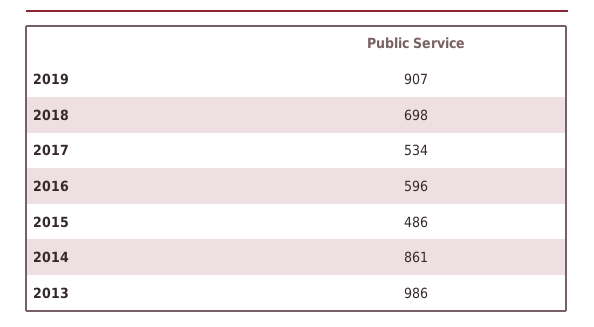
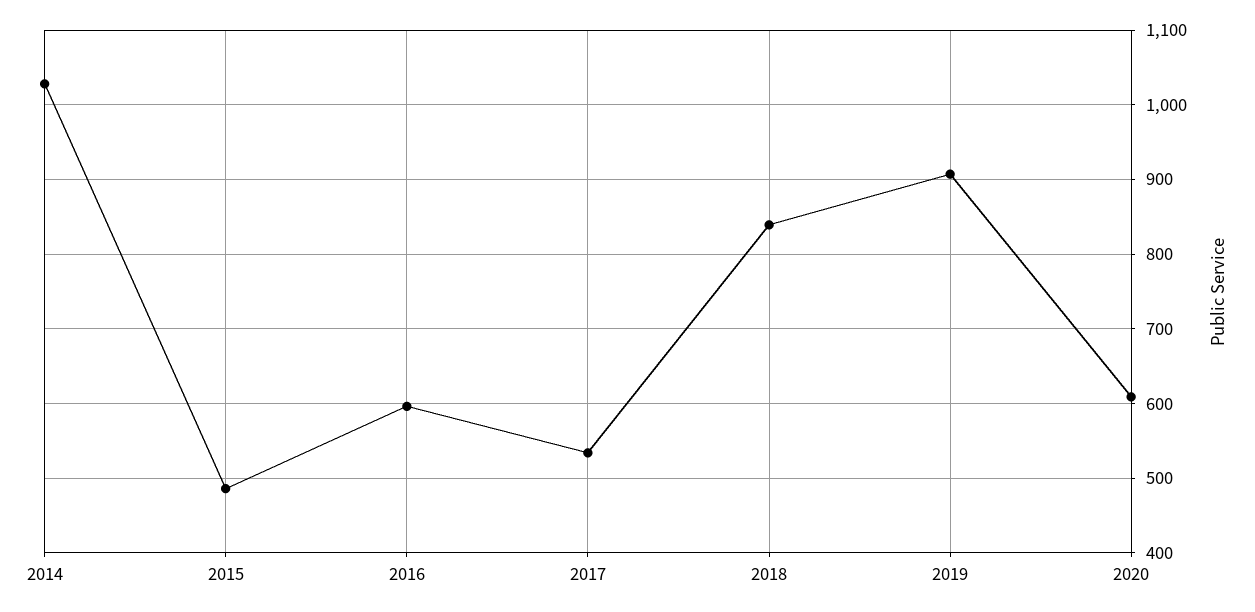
2018: 698 -> 840
2014: 861 -> 1030
2013: 986 -> none
2020: none -> 610

